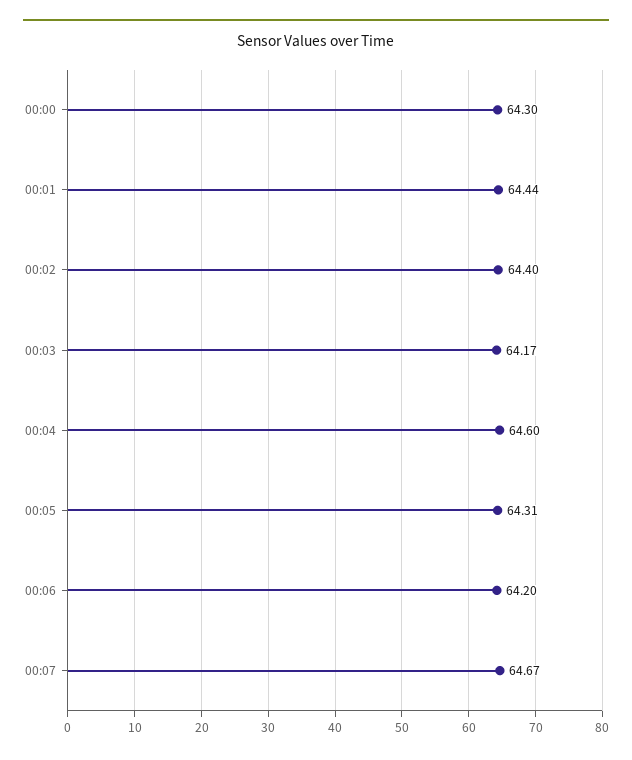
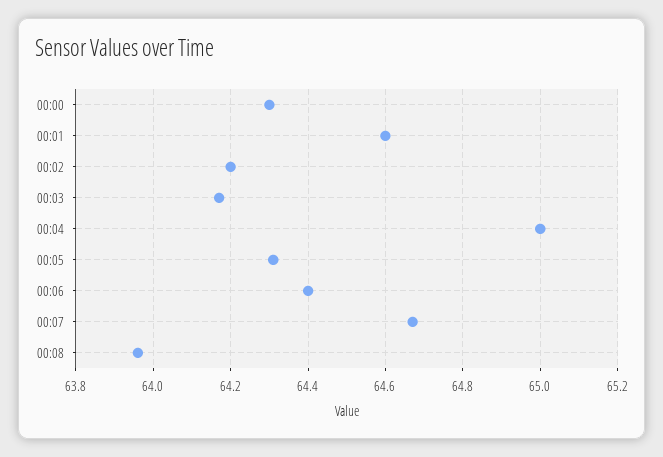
00:01: 64.44 -> 64.6
00:02: 64.4 -> 64.2
00:04: 64.6 -> 65
00:06: 64.2 -> 64.4
00:08: none -> 63.95

